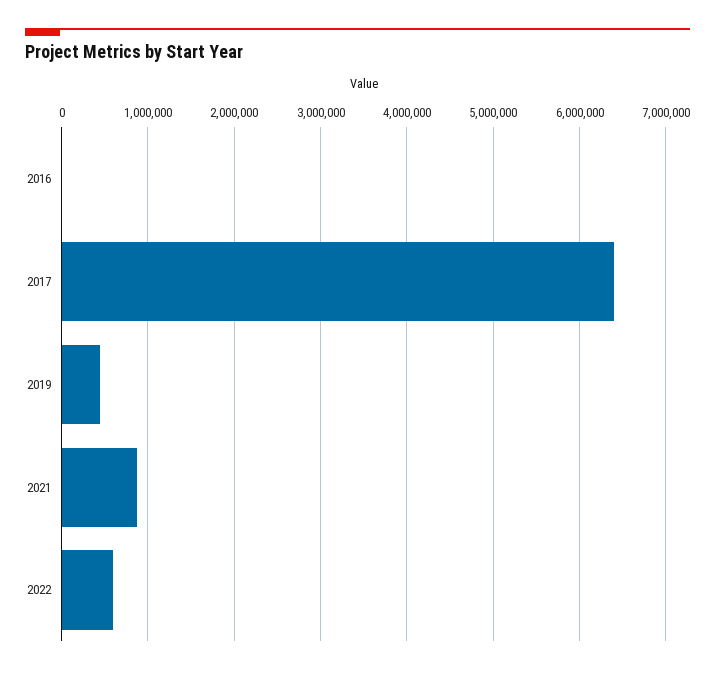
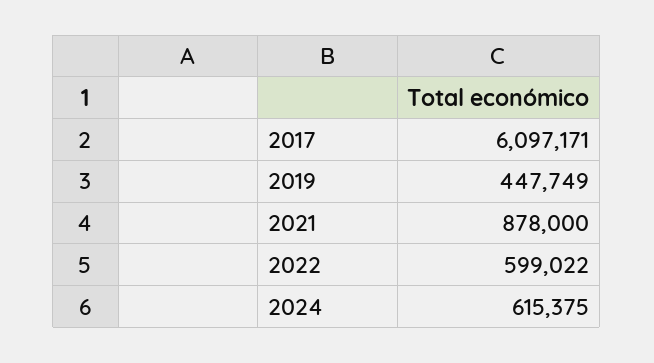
2016: 0 -> none
2017: 6400000 -> 6097171
2024: none -> 615375

